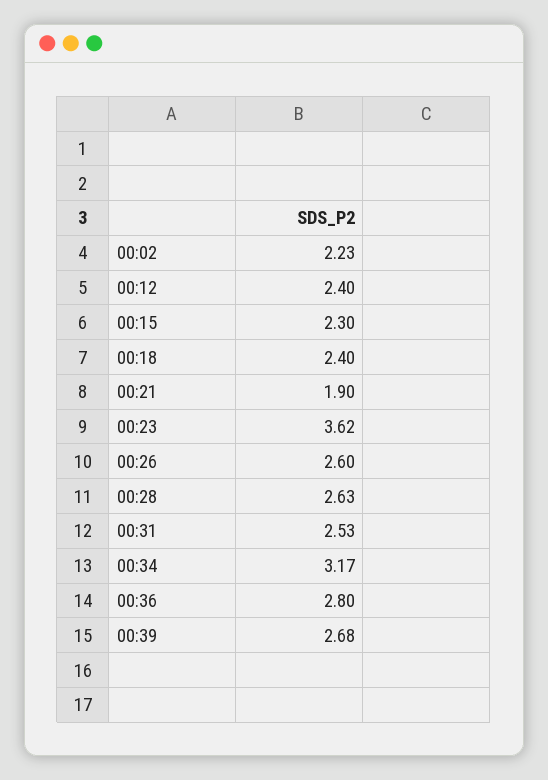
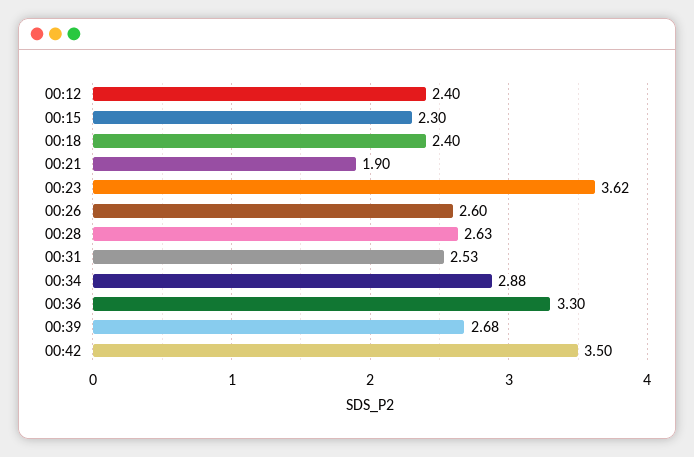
00:02: 2.23 -> none
00:34: 3.17 -> 2.88
00:36: 2.8 -> 3.3
00:42: none -> 3.5

